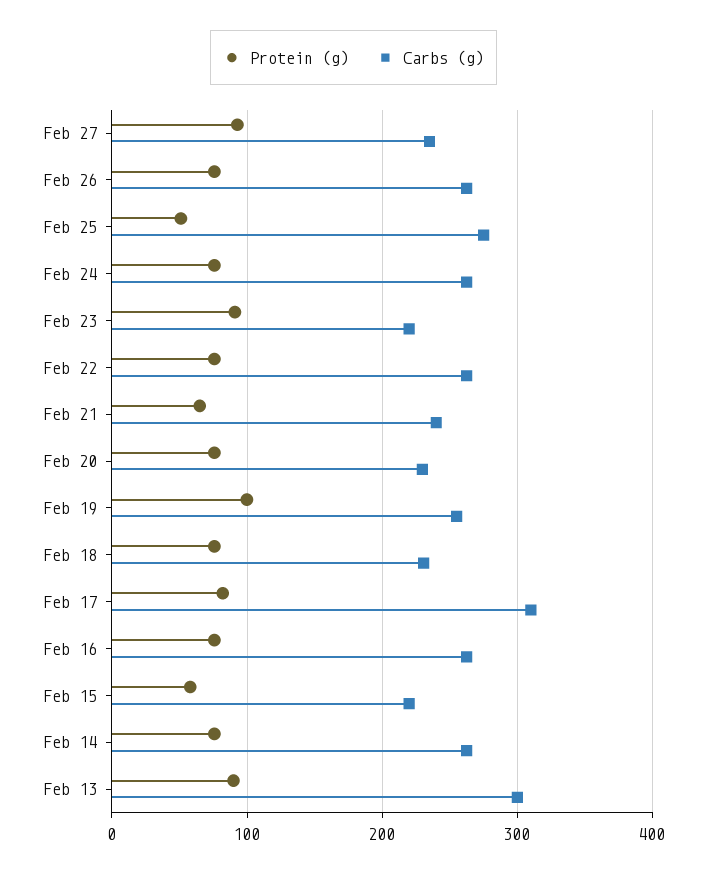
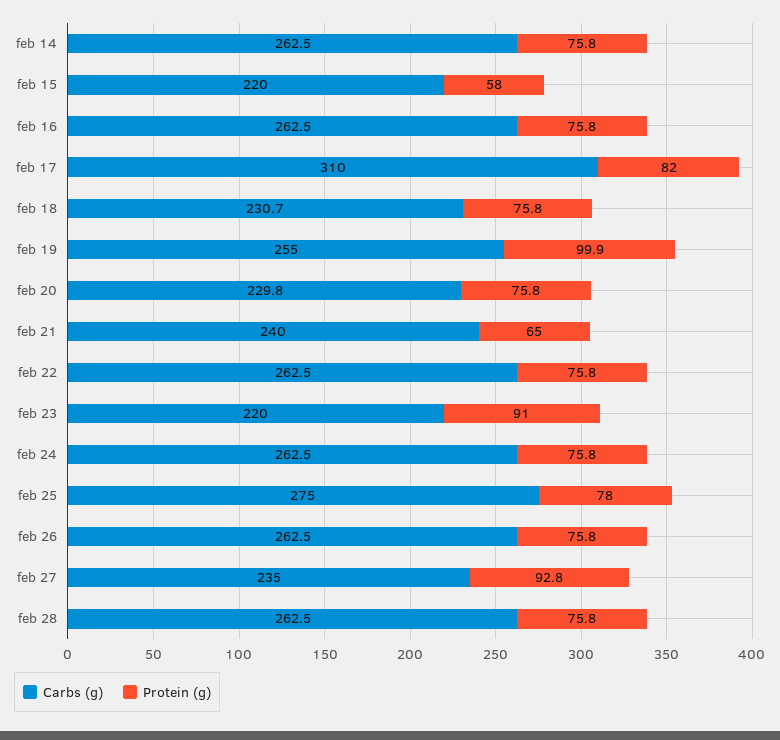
Protein (g), Feb 25: 50 -> 78
Protein (g), Feb 13: 90 -> none
Carbs (g), Feb 13: 300 -> none
Carbs (g), feb 28: none -> 262.5
Protein (g), feb 28: none -> 75.8

